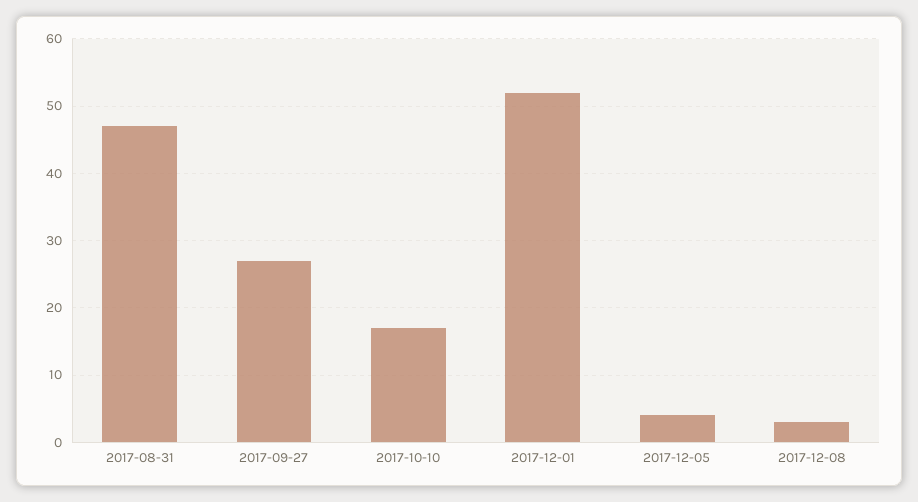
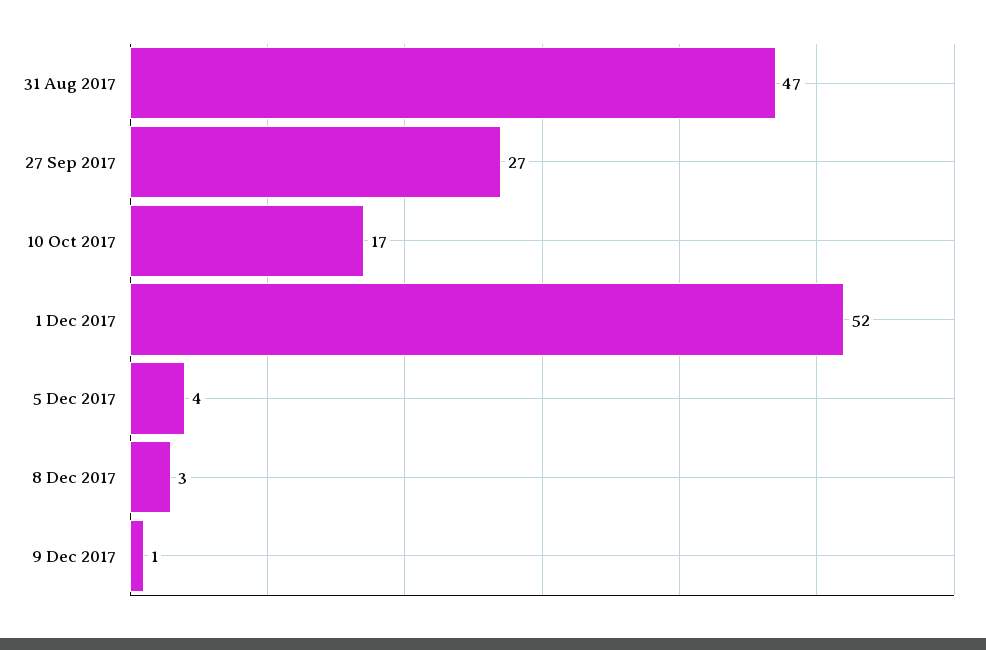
9 Dec 2017: none -> 1

